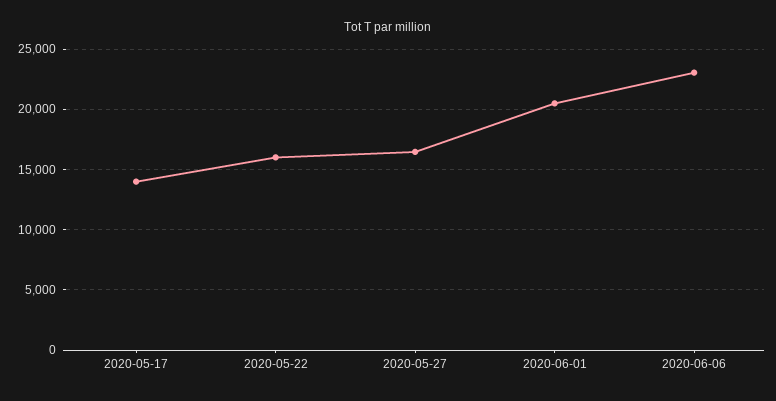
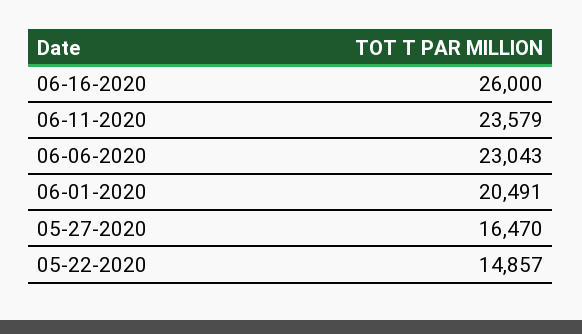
2020-05-17: 14000 -> none
2020-05-22: 16000 -> 14857
06-16-2020: none -> 26000
06-11-2020: none -> 23579

